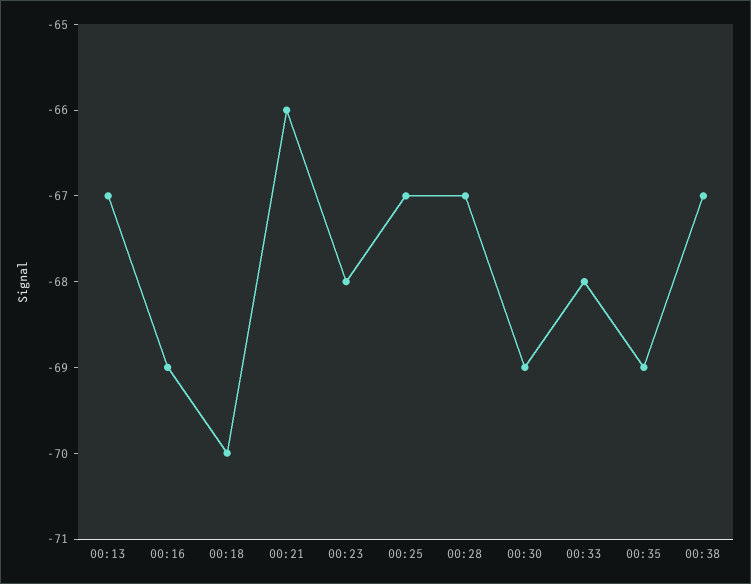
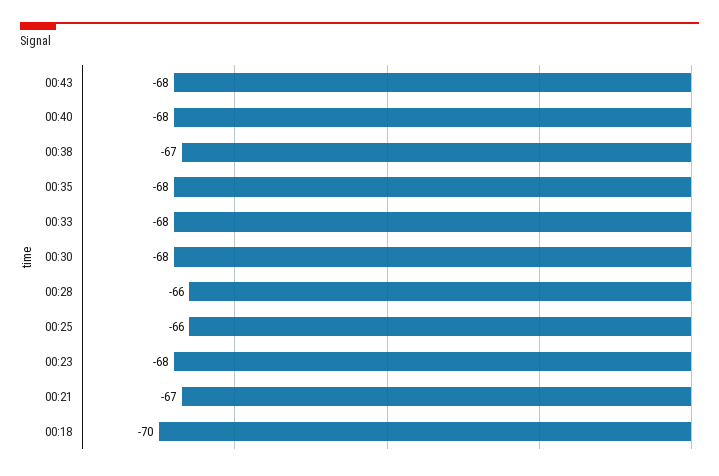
00:13: -67 -> none
00:16: -69 -> none
00:21: -66 -> -67
00:25: -67 -> -66
00:28: -67 -> -66
00:30: -69 -> -68
00:35: -69 -> -68
00:43: none -> -68
00:40: none -> -68

